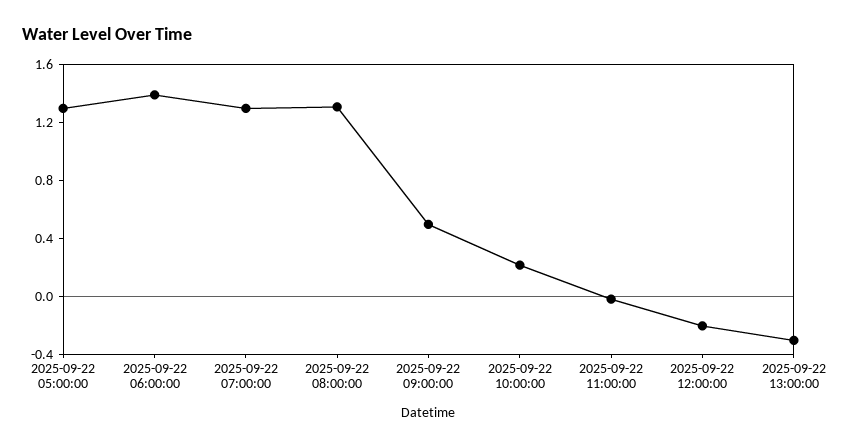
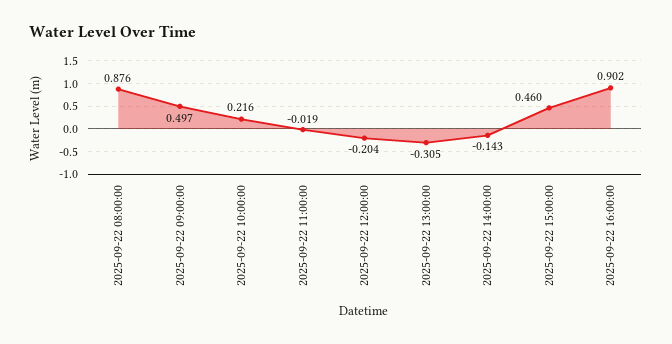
2025-09-22 05:00:00: 1.3 -> none
2025-09-22 06:00:00: 1.4 -> none
2025-09-22 07:00:00: 1.3 -> none
2025-09-22 08:00:00: 1.3 -> 0.876
2025-09-22 14:00:00: none -> -0.143
2025-09-22 15:00:00: none -> 0.46
2025-09-22 16:00:00: none -> 0.902

